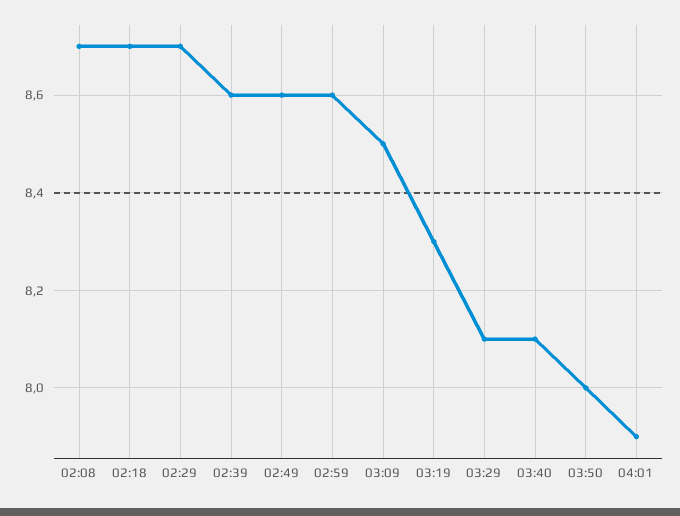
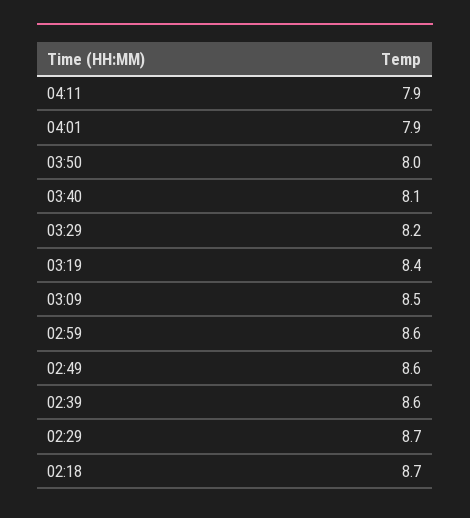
02:08: 8.7 -> none
03:19: 8.3 -> 8.4
03:29: 8.1 -> 8.2
04:11: none -> 7.9

